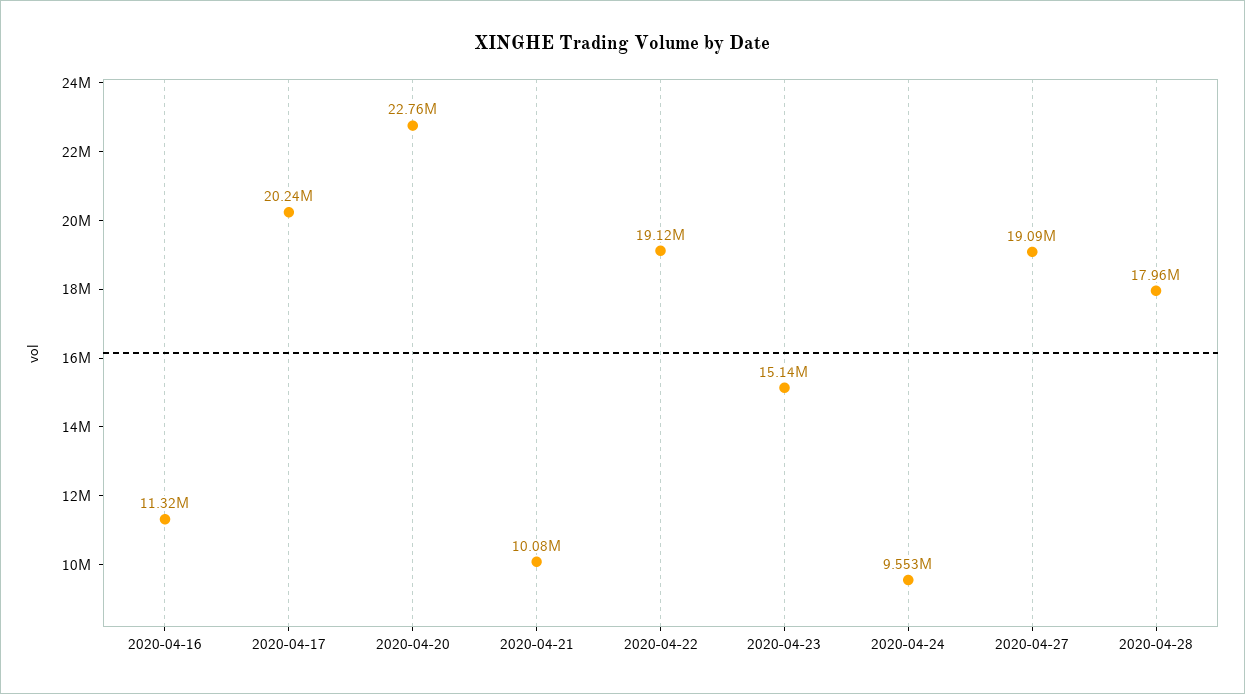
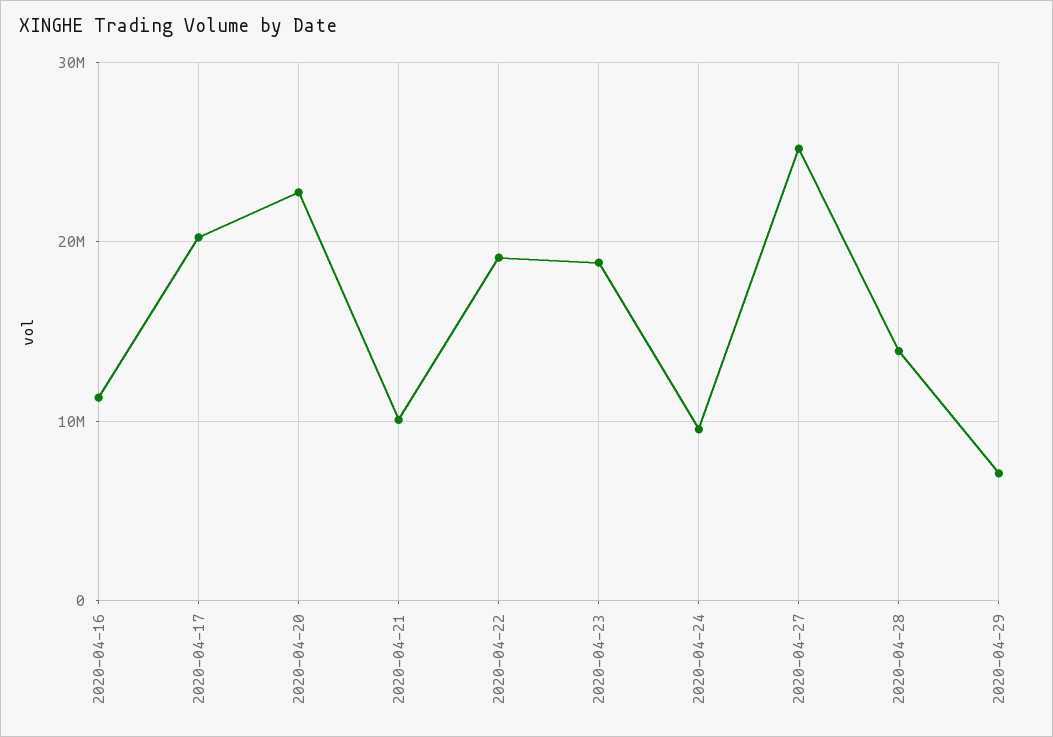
2020-04-23: 15140000 -> 19000000
2020-04-27: 19090000 -> 25000000
2020-04-28: 17960000 -> 14000000
2020-04-29: none -> 7000000

